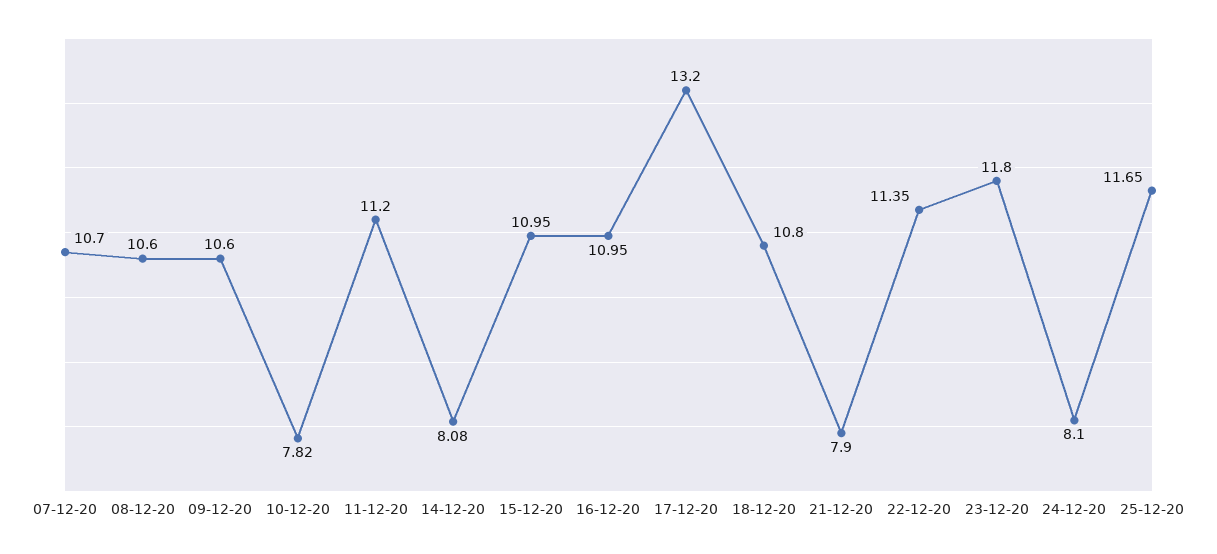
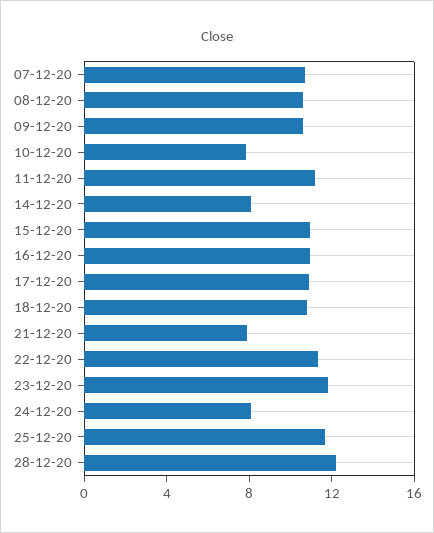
17-12-20: 13.2 -> 11
28-12-20: none -> 12

